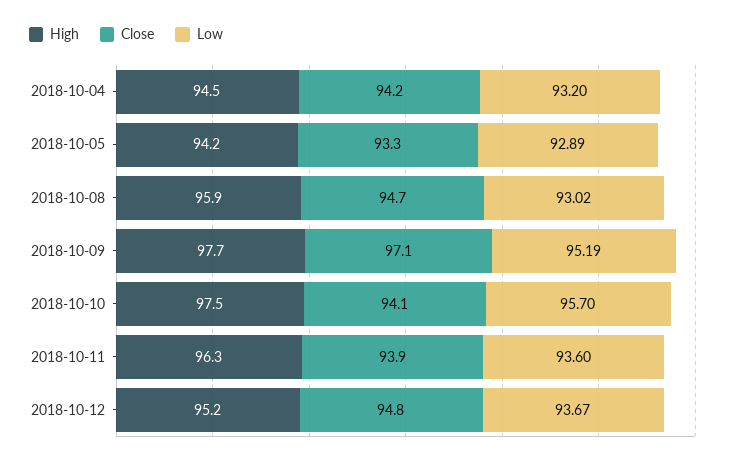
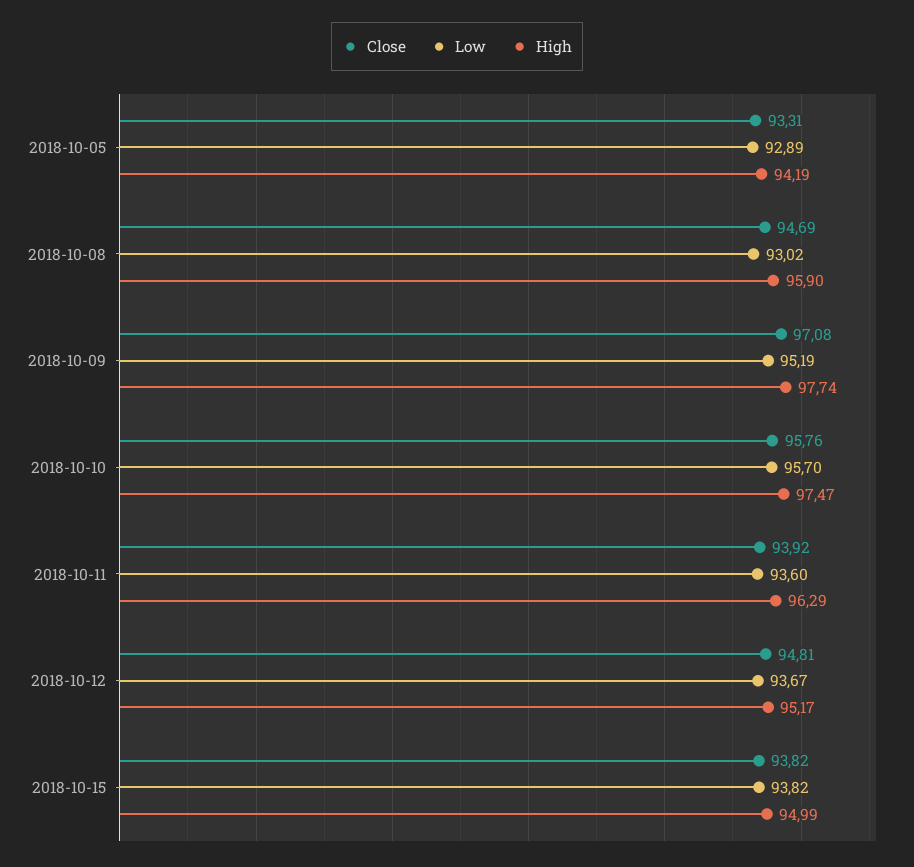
High, 2018-10-04: 94.5 -> none
Close, 2018-10-04: 94.2 -> none
Low, 2018-10-04: 93.2 -> none
Close, 2018-10-10: 94.1 -> 95.76
Close, 2018-10-15: none -> 93.82
Low, 2018-10-15: none -> 93.82
High, 2018-10-15: none -> 94.99

